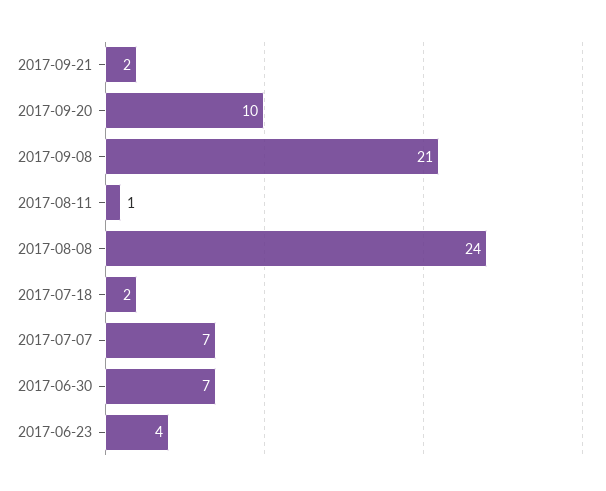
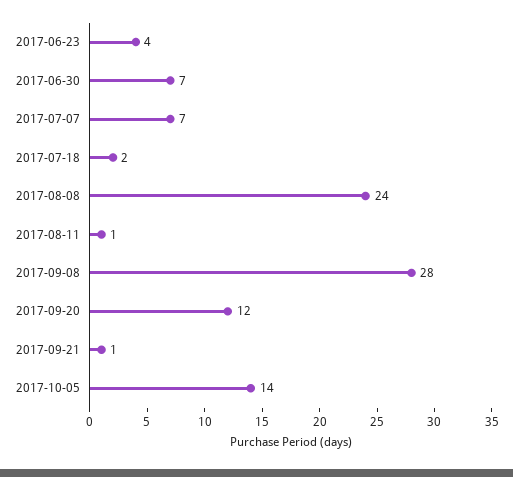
2017-09-21: 2 -> 1
2017-09-20: 10 -> 12
2017-09-08: 21 -> 28
2017-10-05: none -> 14

